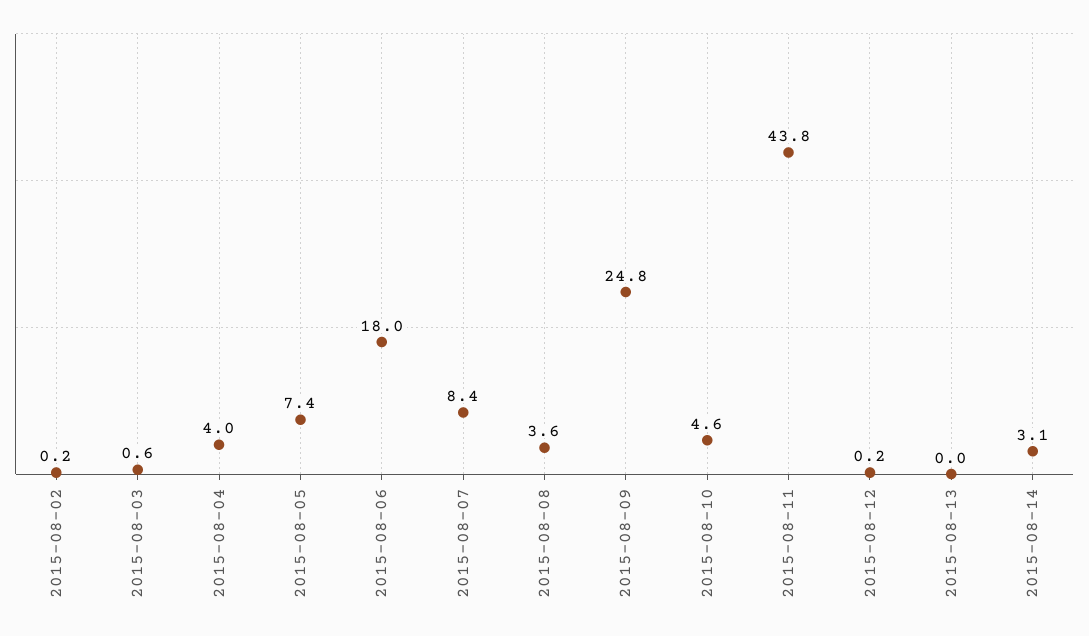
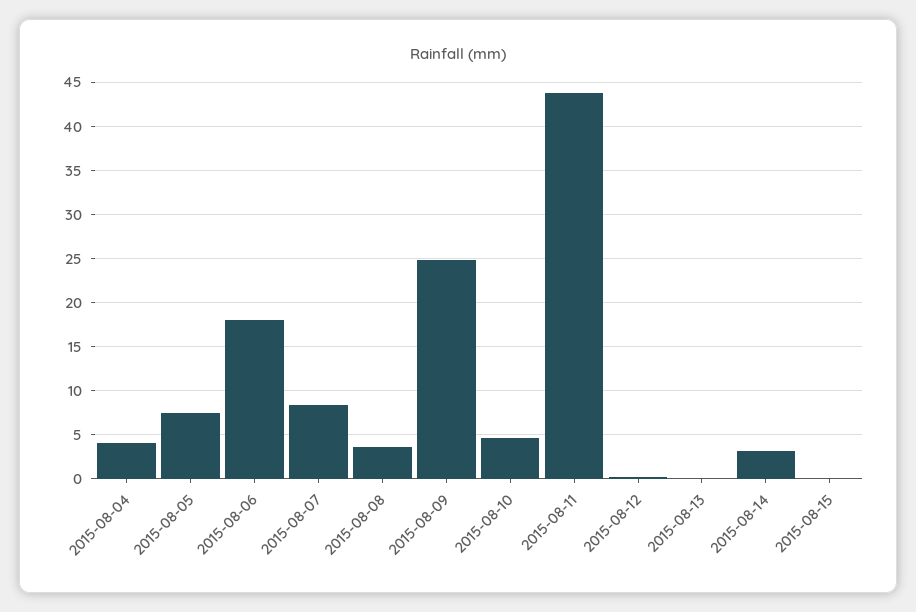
2015-08-02: 0.2 -> none
2015-08-03: 0.6 -> none
2015-08-15: none -> 0

